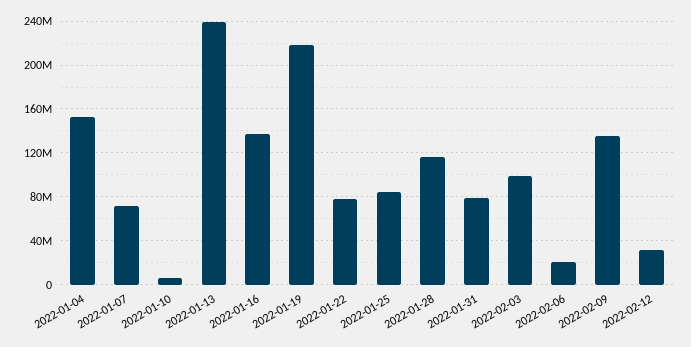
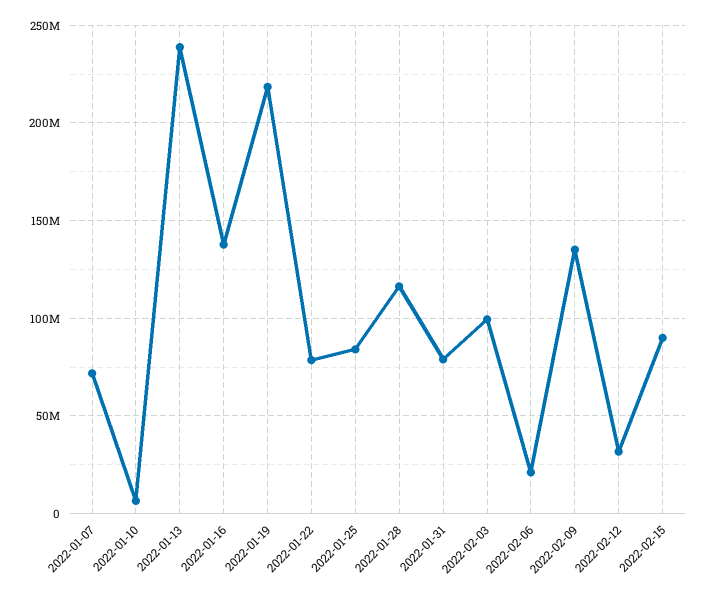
2022-01-04: 150000000 -> none
2022-02-15: none -> 90000000

